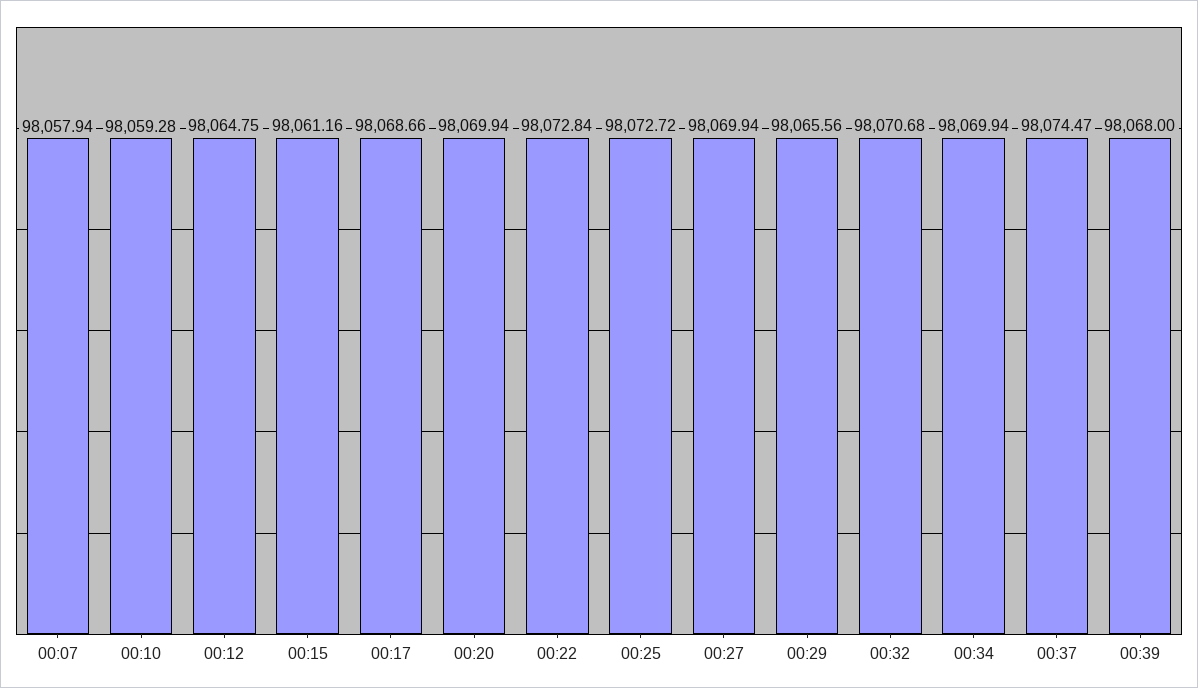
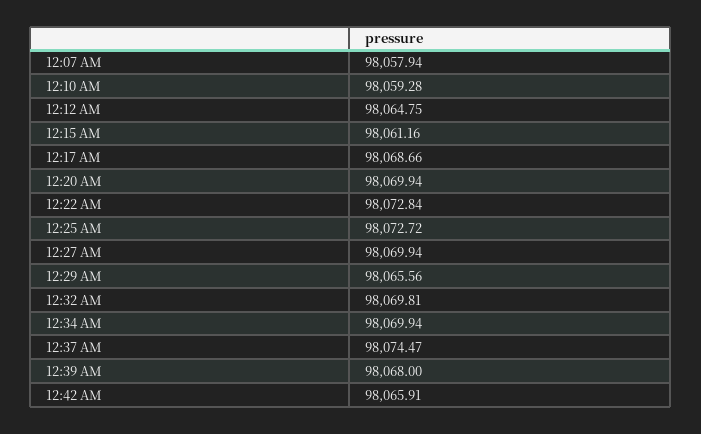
00:32: 98070.68 -> 98069.81
12:42 AM: none -> 98065.91

